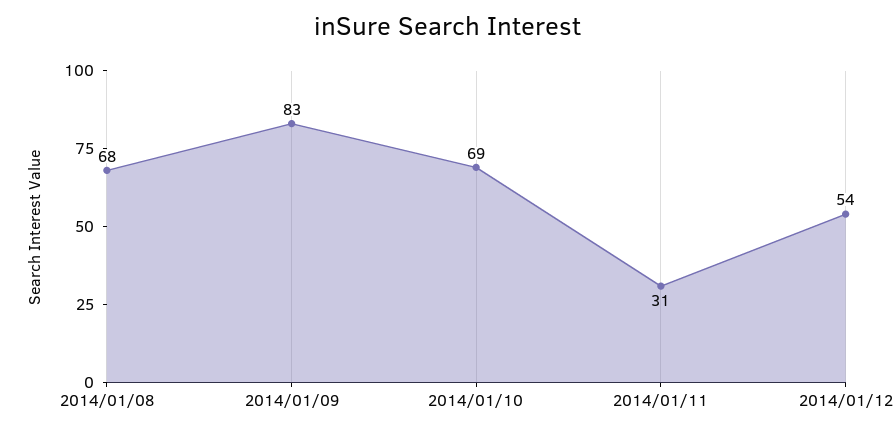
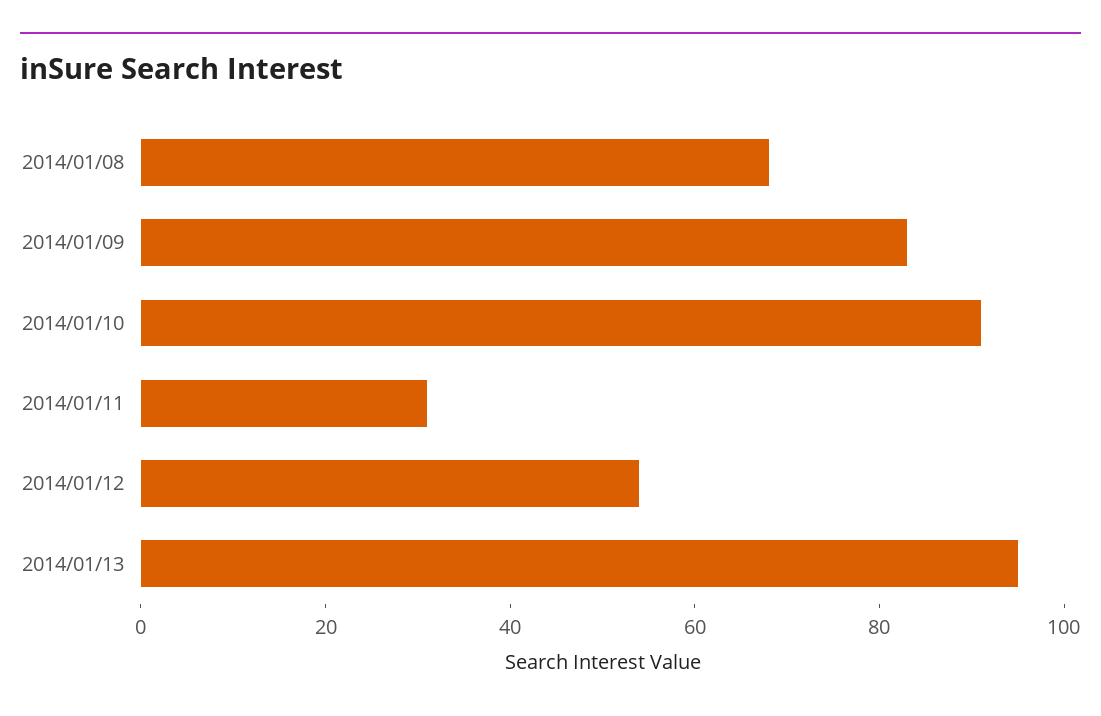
2014/01/10: 69 -> 90
2014/01/13: none -> 95

